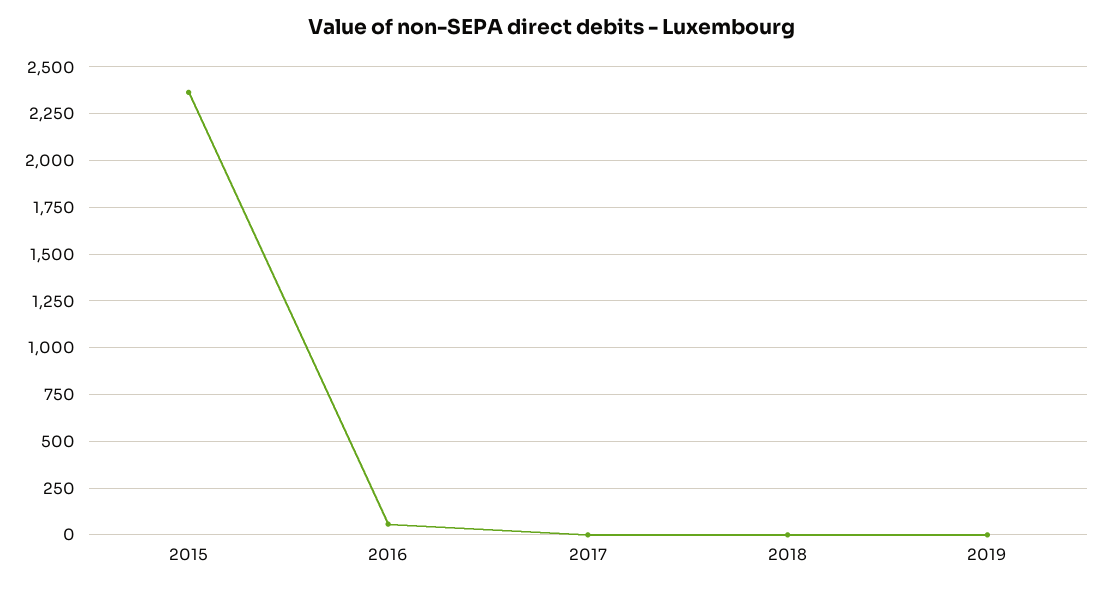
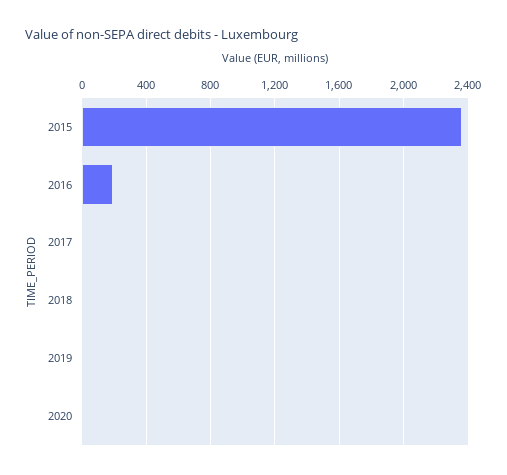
2016: 50 -> 200
2020: none -> 0

